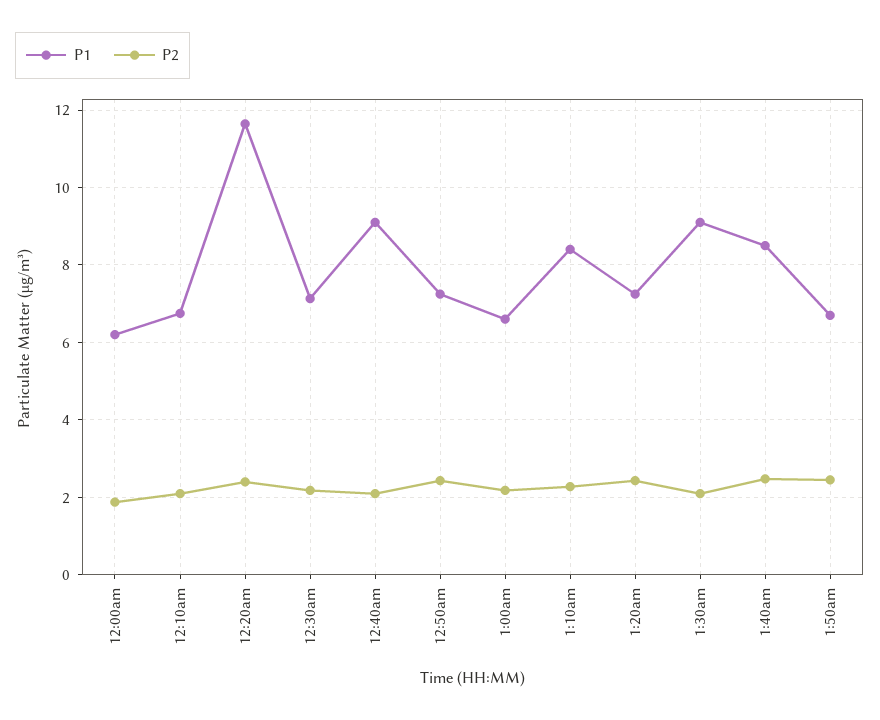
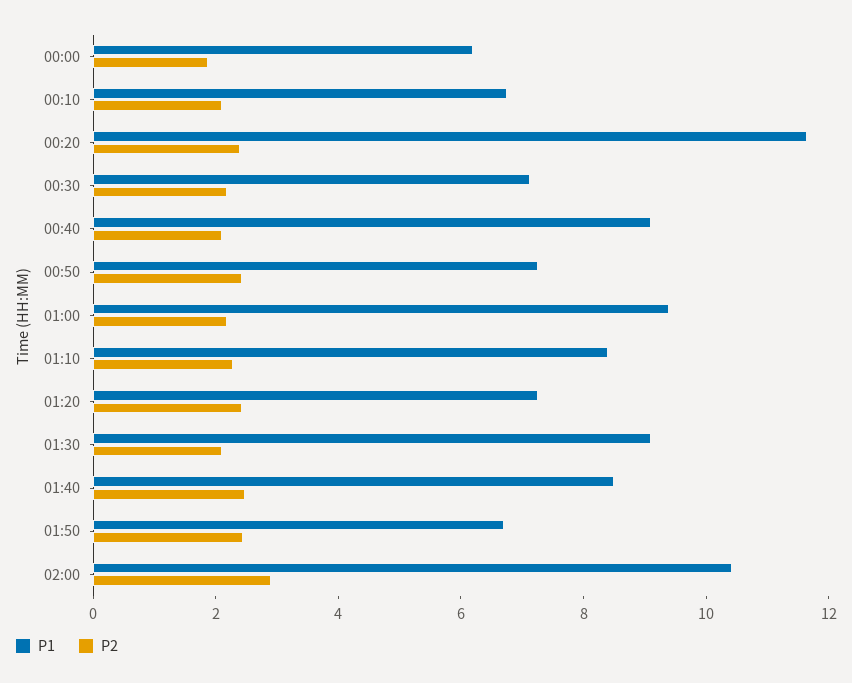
P1, 1:00am: 6.6 -> 9.5
P1, 02:00: none -> 10.5
P2, 02:00: none -> 3

